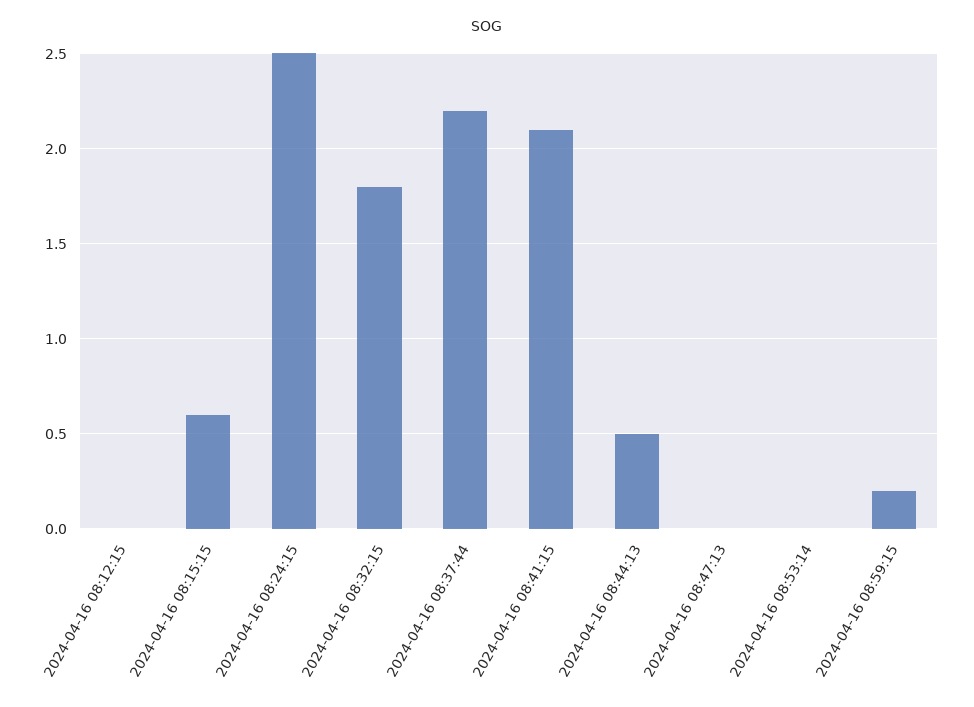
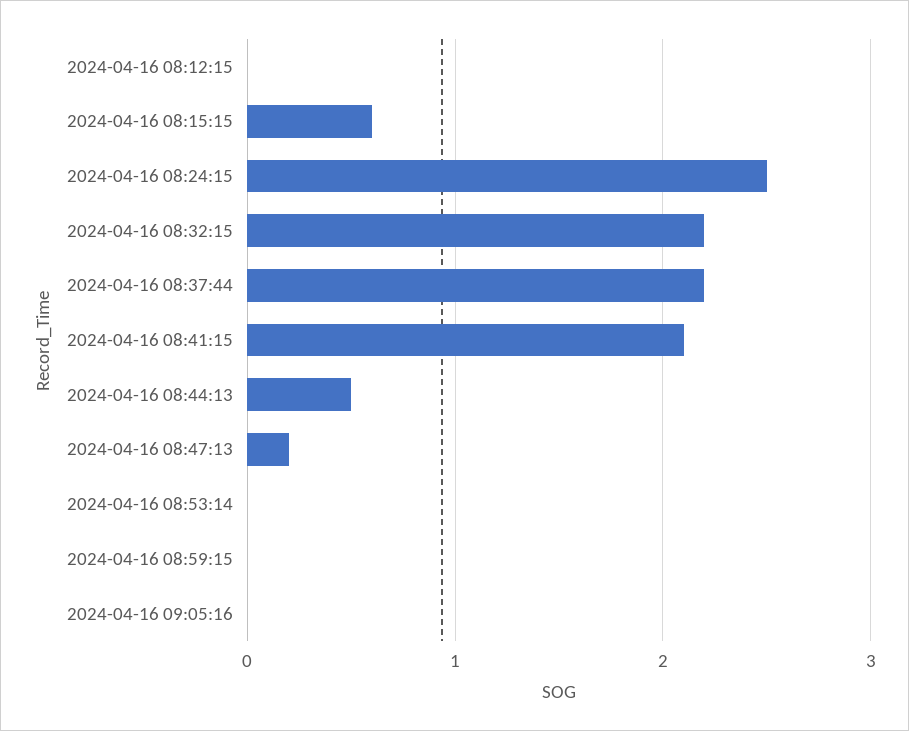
2024-04-16 08:32:15: 1.8 -> 2.2
2024-04-16 08:47:13: 0 -> 0.2
2024-04-16 08:59:15: 0.2 -> 0
2024-04-16 09:05:16: none -> 0

